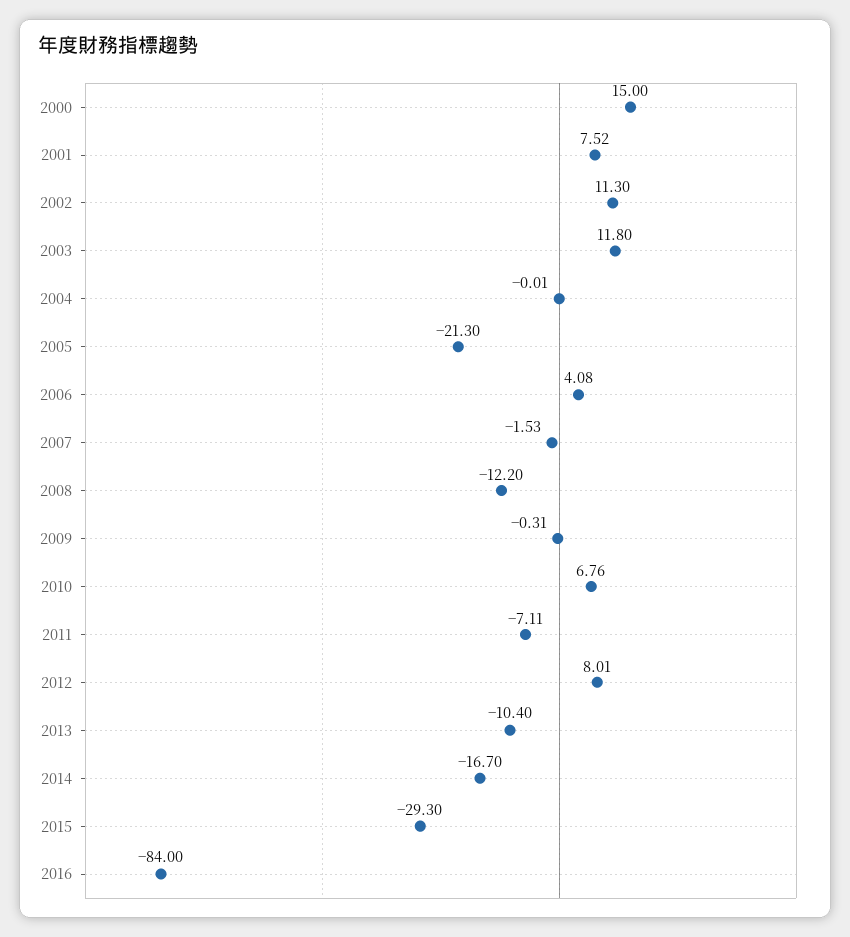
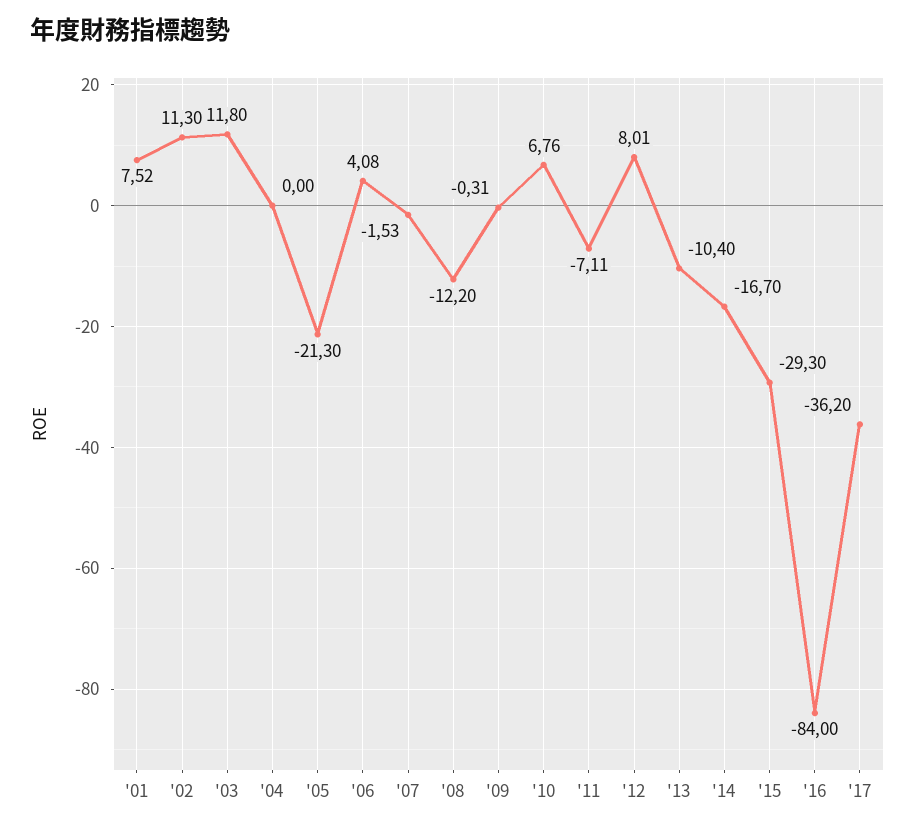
2000: 15 -> none
2004: -0.01 -> 0
'17: none -> -36.2

